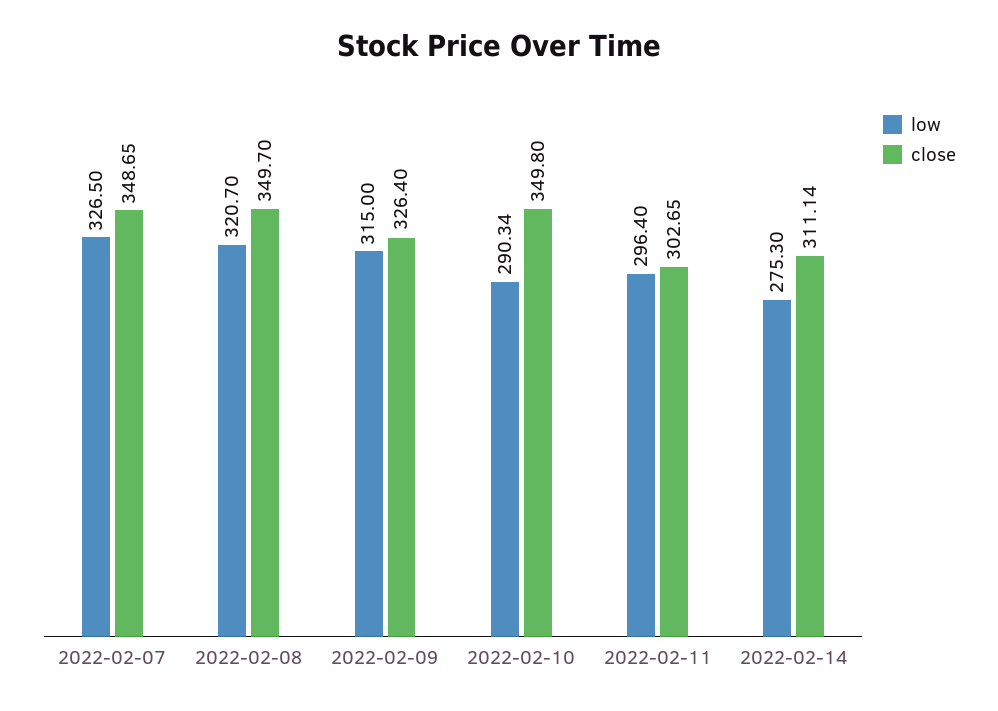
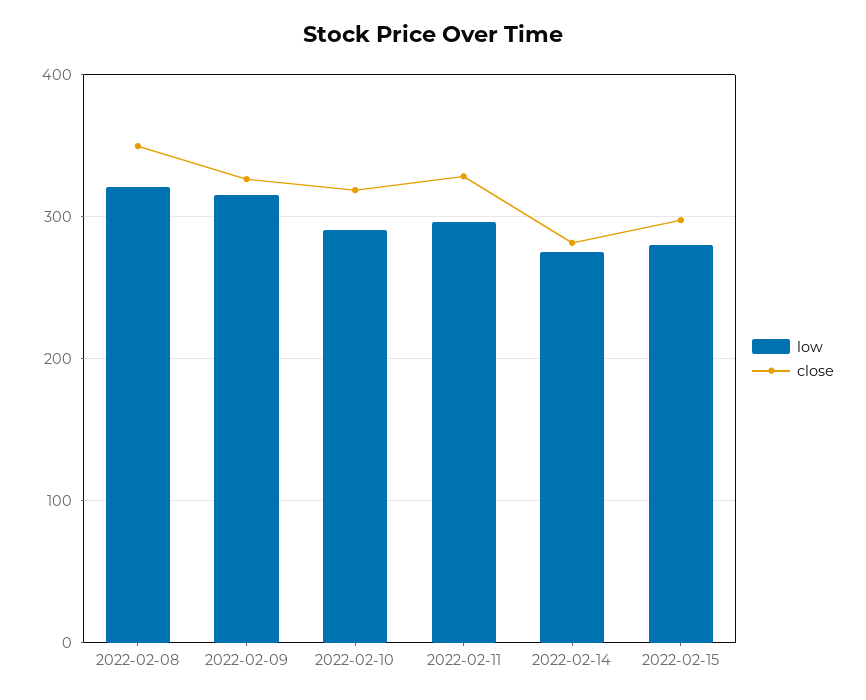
low, 2022-02-07: 326.5 -> none
close, 2022-02-07: 348.65 -> none
close, 2022-02-10: 349.8 -> 320
close, 2022-02-11: 302.65 -> 330
close, 2022-02-14: 311.14 -> 280
low, 2022-02-15: none -> 280
close, 2022-02-15: none -> 300

